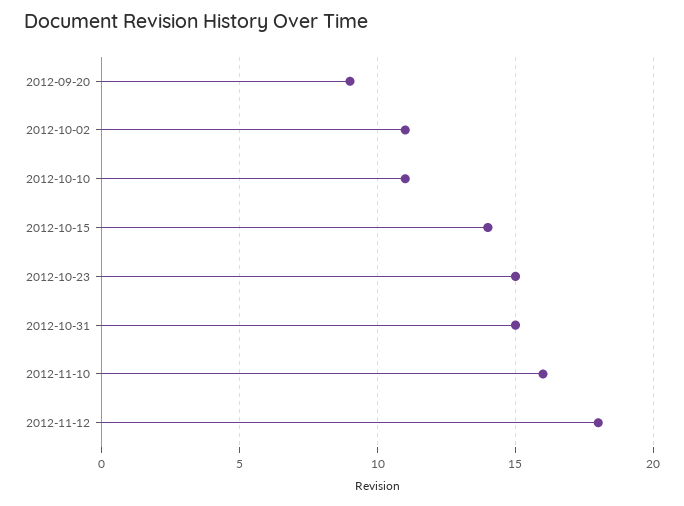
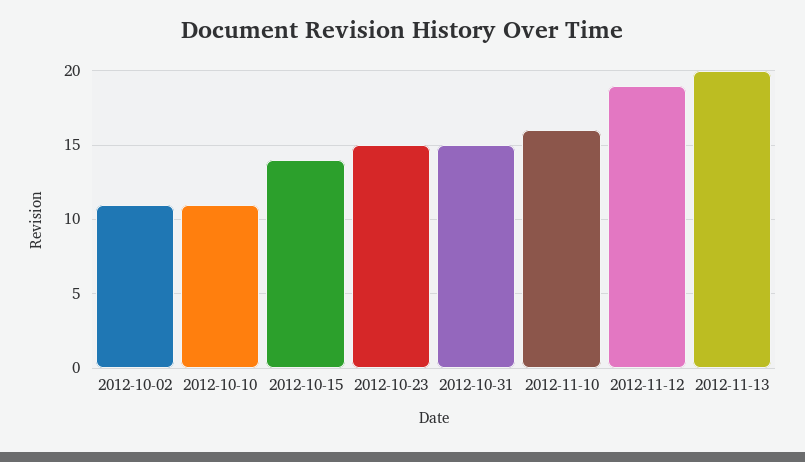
2012-09-20: 9 -> none
2012-11-12: 18 -> 19
2012-11-13: none -> 20

